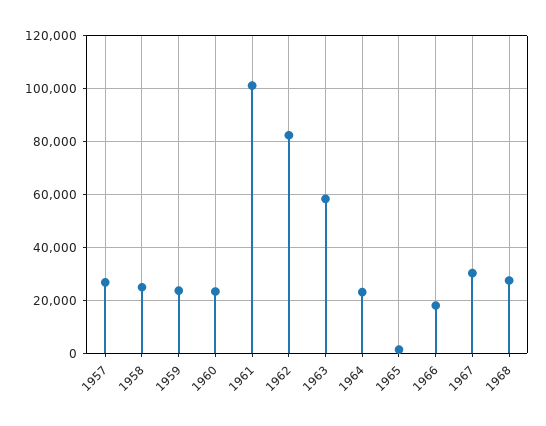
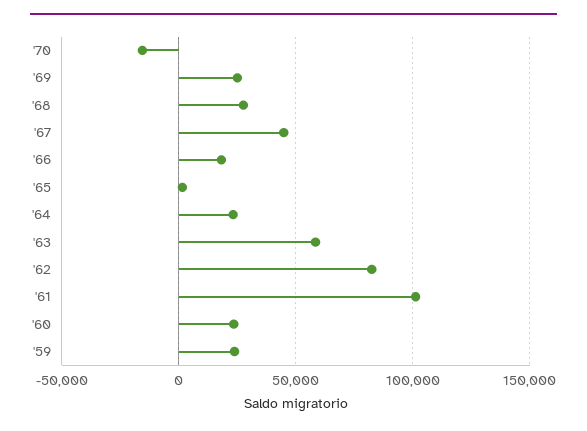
1957: 27500 -> none
1958: 25000 -> none
1967: 30000 -> 45000
'70: none -> -15000
'69: none -> 25000

